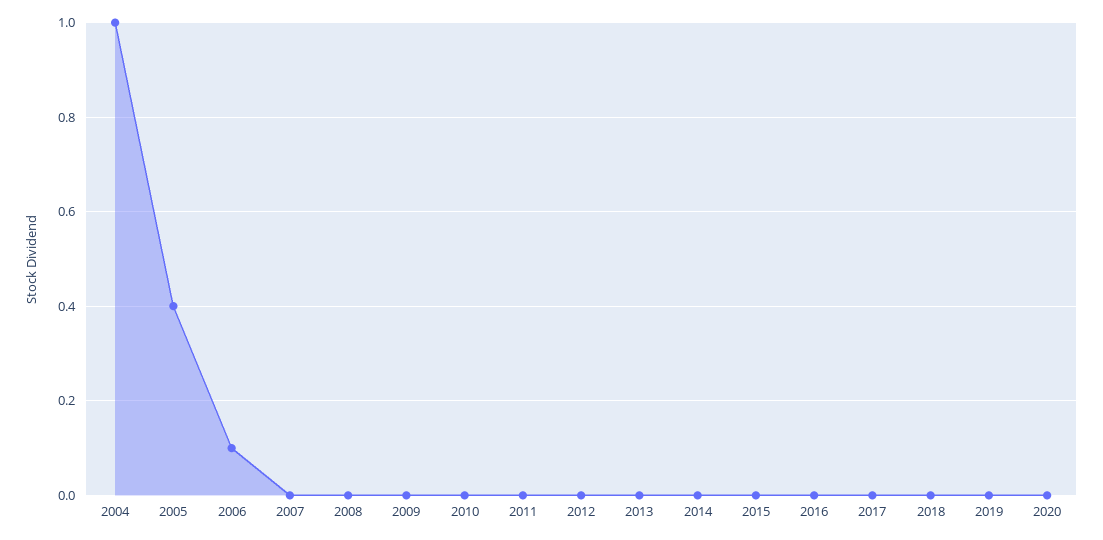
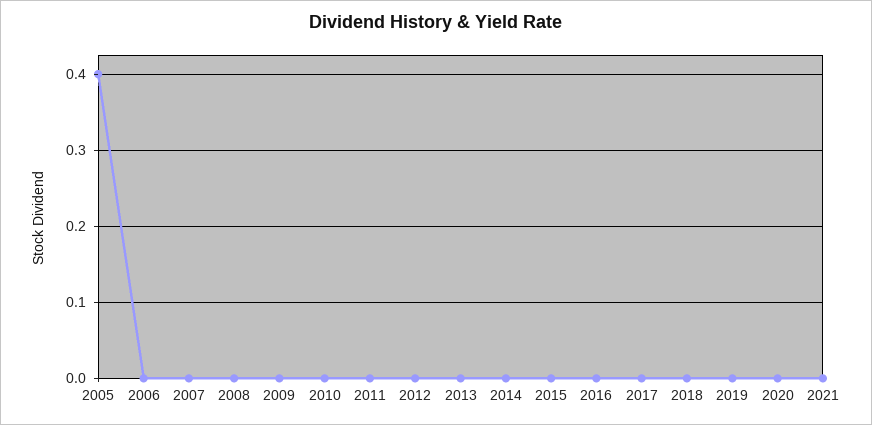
2004: 1 -> none
2006: 0.1 -> 0
2021: none -> 0

